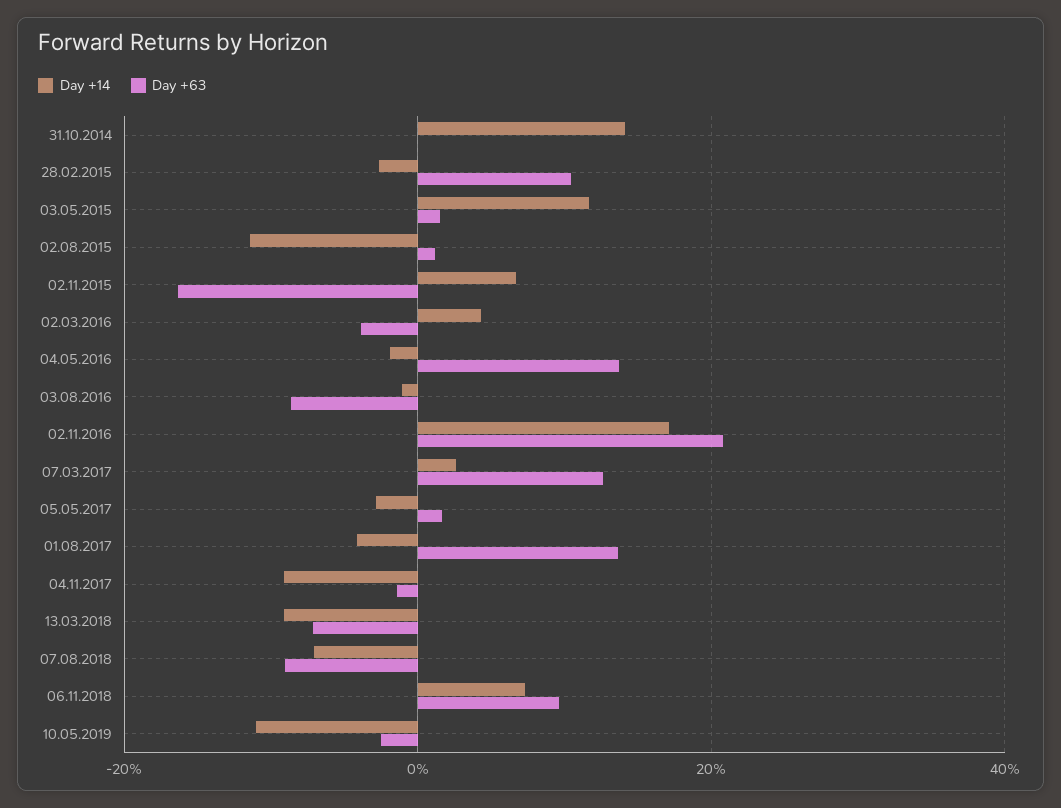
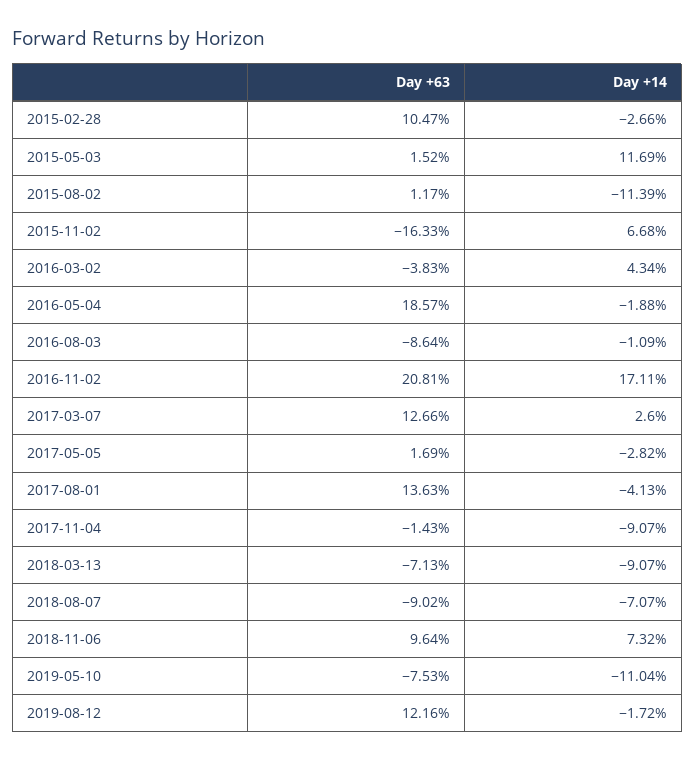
Day +14, 31.10.2014: 14 -> none
Day +63, 31.10.2014: 0 -> none
Day +63, 04.05.2016: 14 -> 18.57
Day +63, 10.05.2019: -2 -> -7.53
Day +63, 2019-08-12: none -> 12.16
Day +14, 2019-08-12: none -> -1.72

